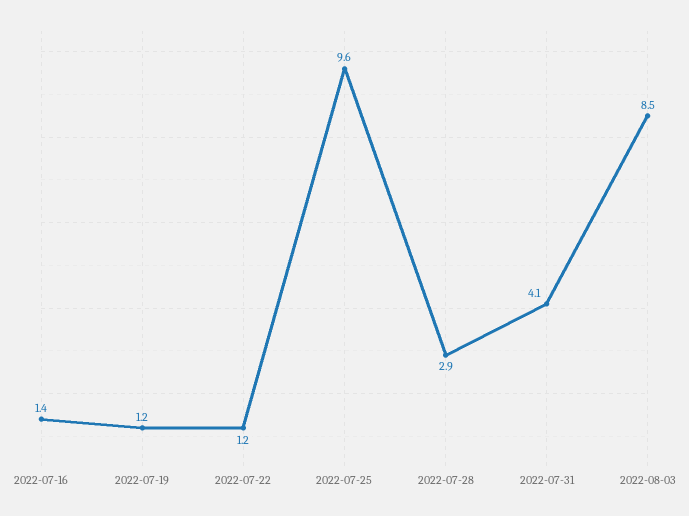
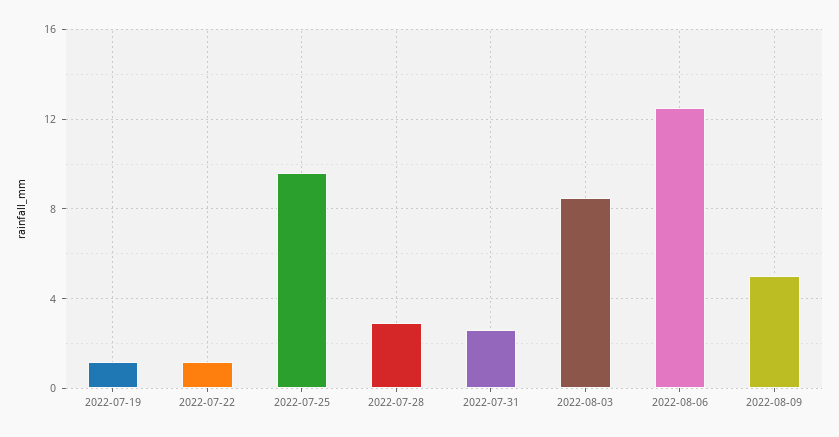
2022-07-16: 1.4 -> none
2022-07-31: 4.1 -> 2.5
2022-08-06: none -> 12.5
2022-08-09: none -> 5

